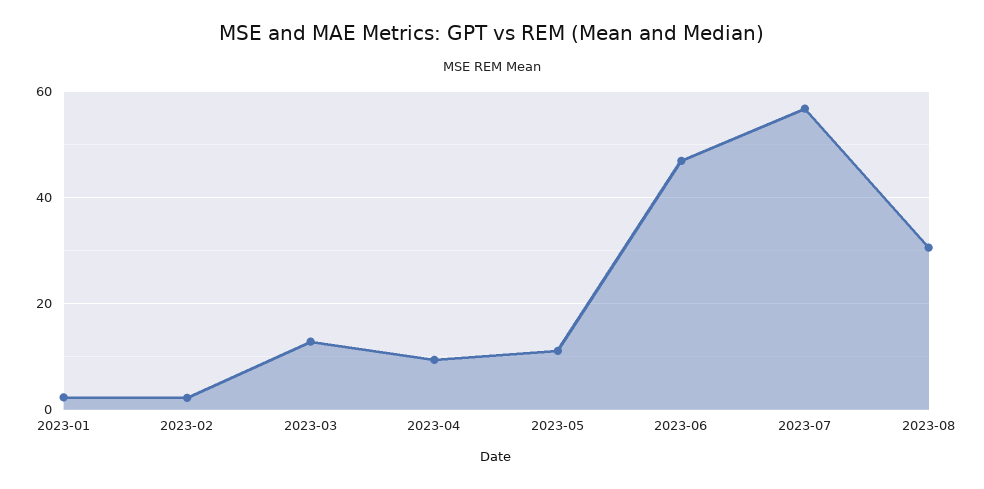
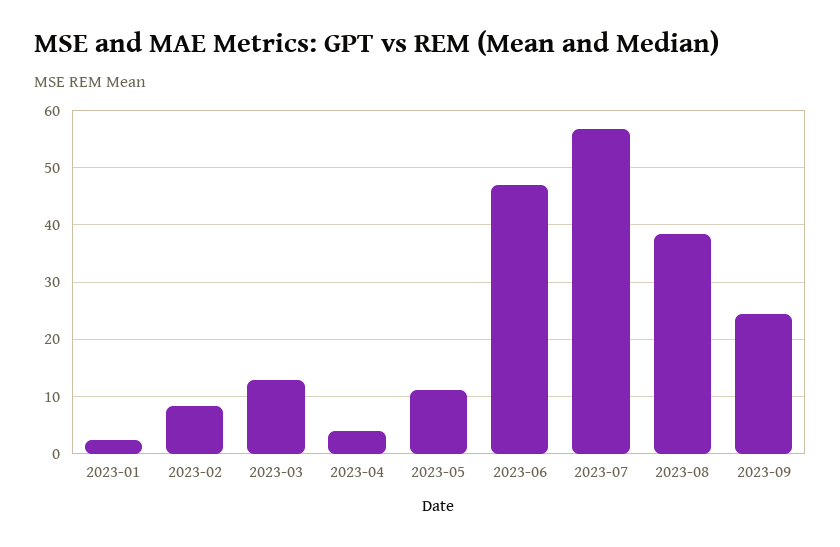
2023-02: 2 -> 8
2023-04: 10 -> 4
2023-08: 30 -> 38
2023-09: none -> 24

